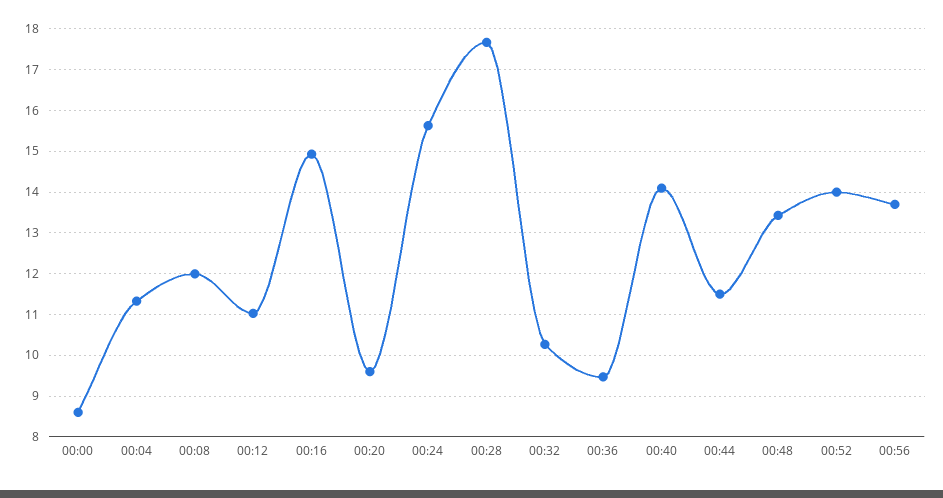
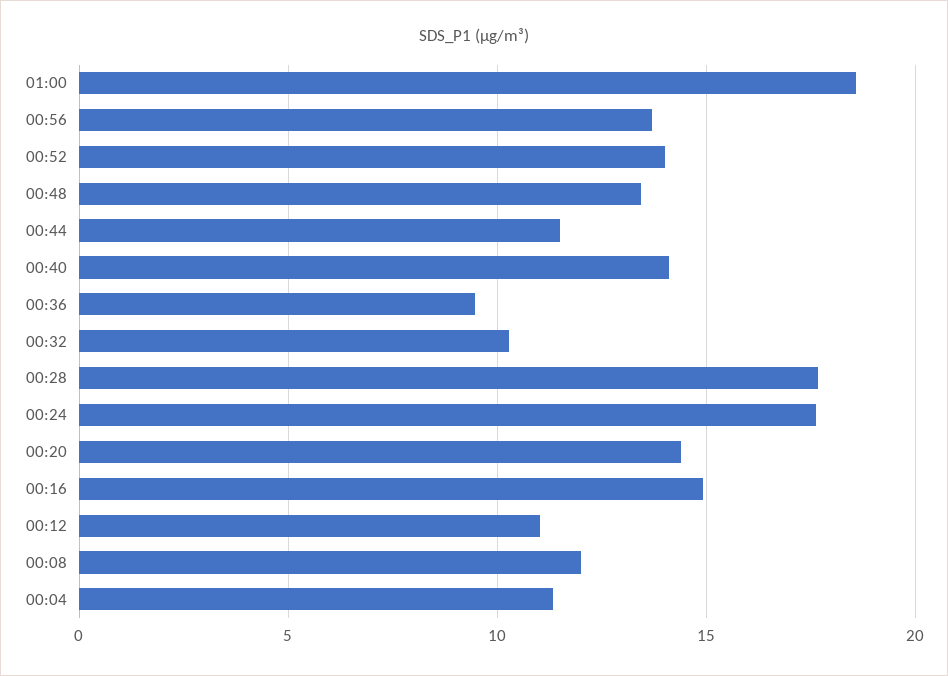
00:00: 8.6 -> none
00:20: 9.6 -> 14.5
00:24: 15.6 -> 17.5
01:00: none -> 18.5

